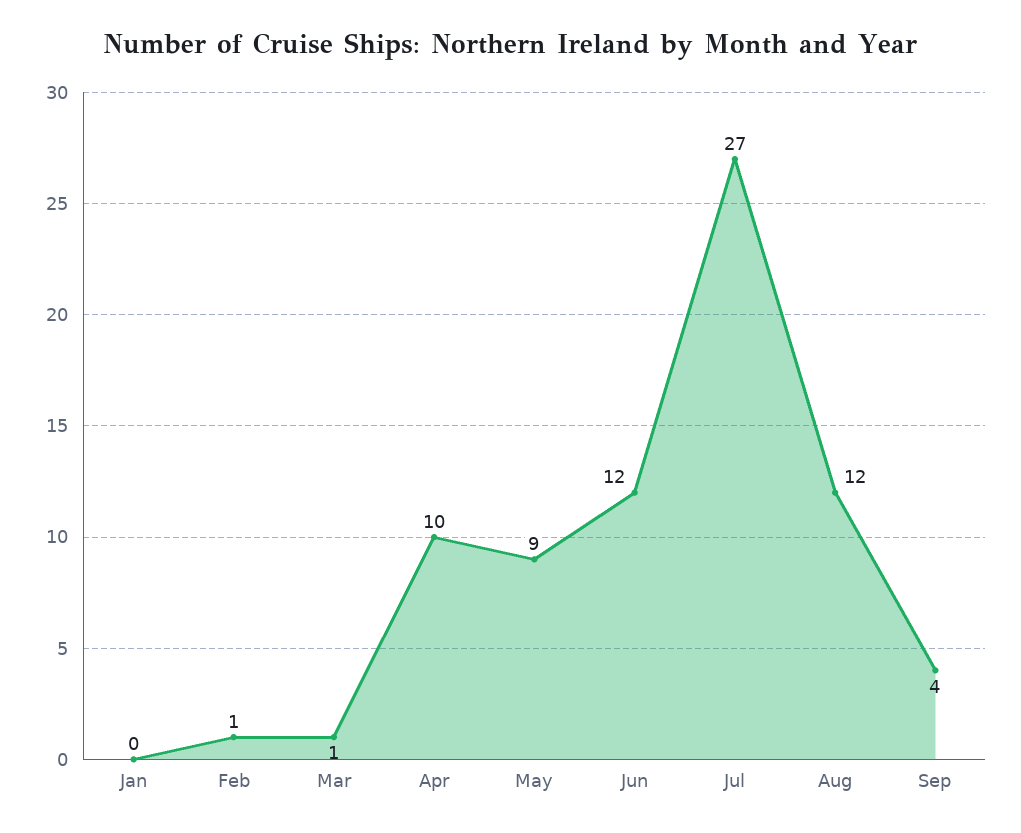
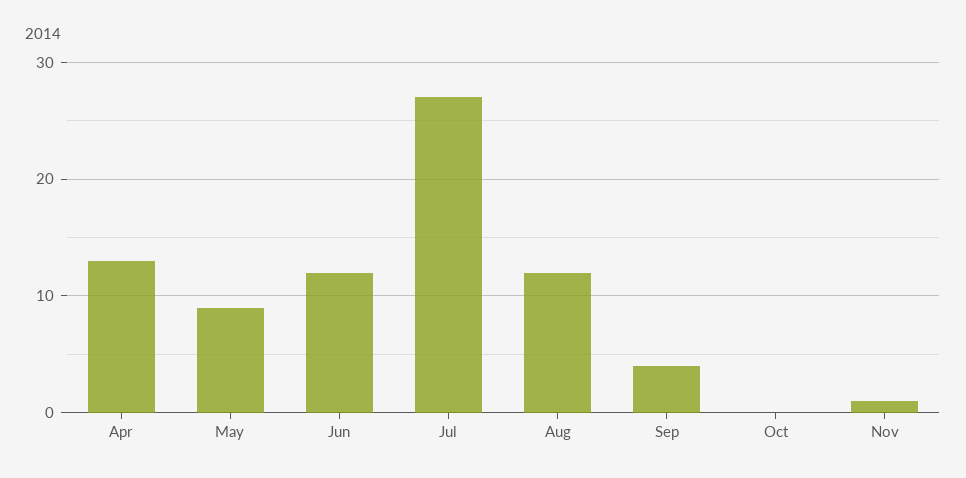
Jan: 0 -> none
Feb: 1 -> none
Mar: 1 -> none
Apr: 10 -> 13
Oct: none -> 0
Nov: none -> 1

